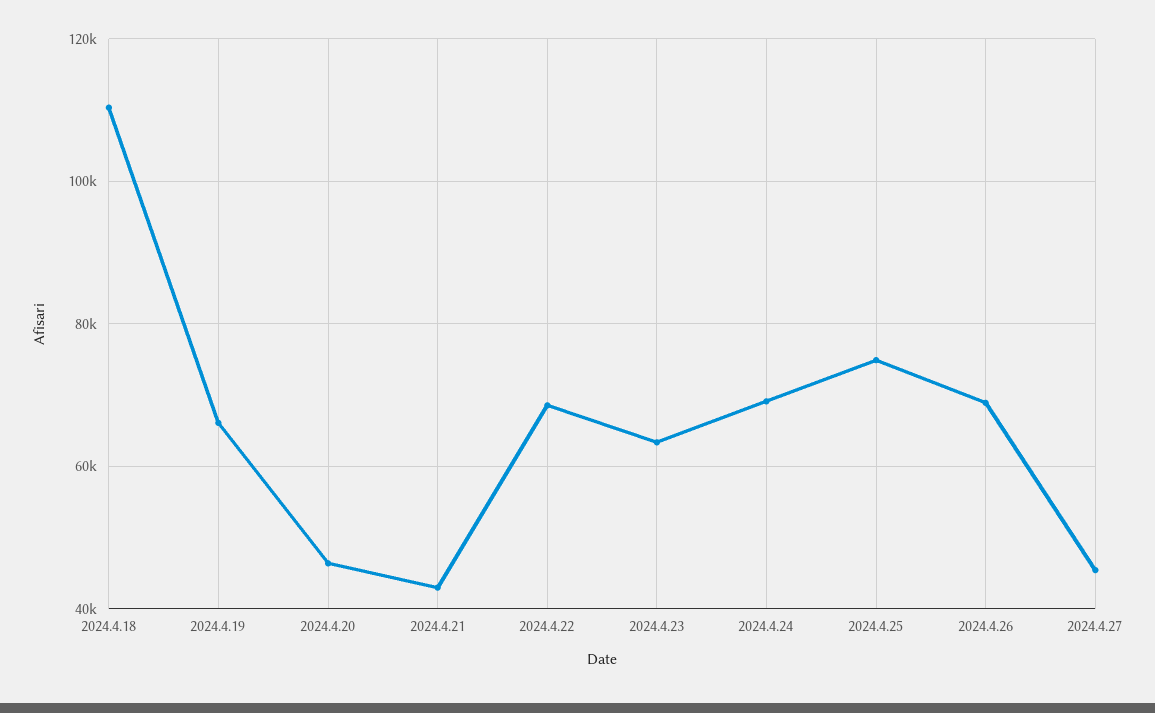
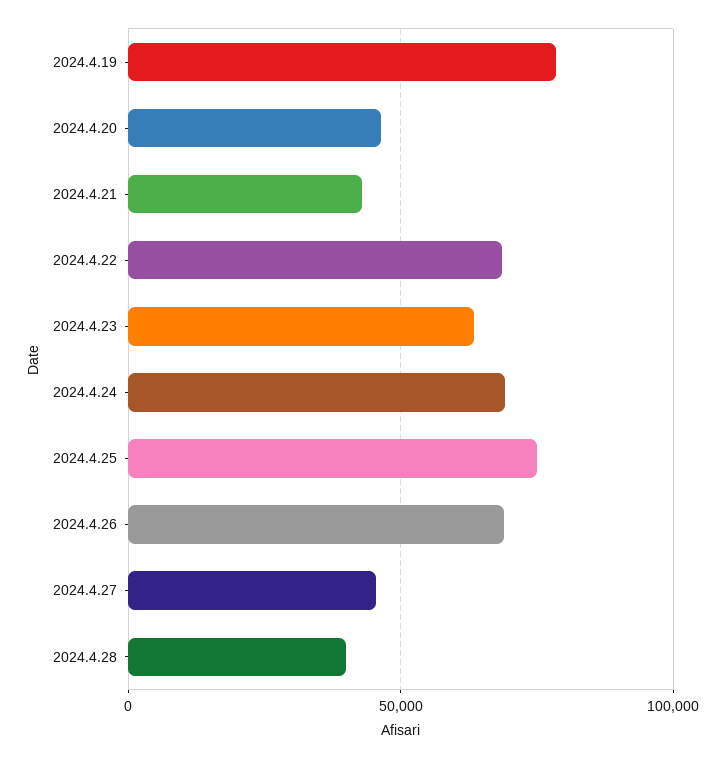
2024.4.18: 110000 -> none
2024.4.19: 66000 -> 80000
2024.4.28: none -> 40000

